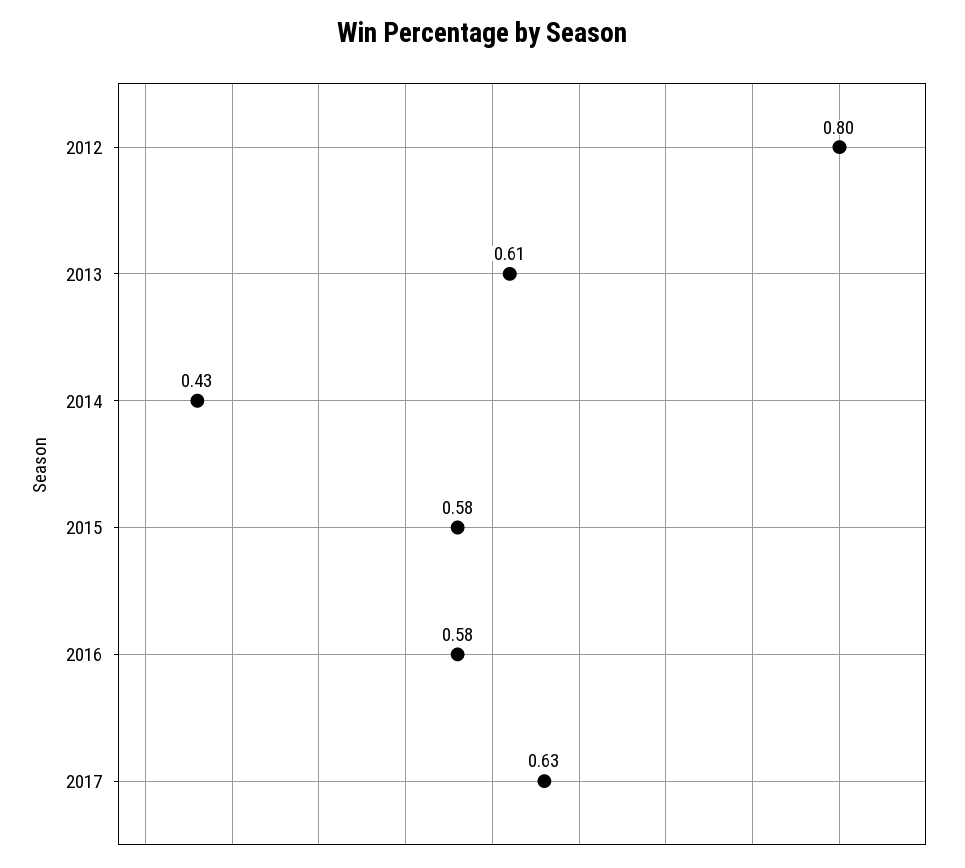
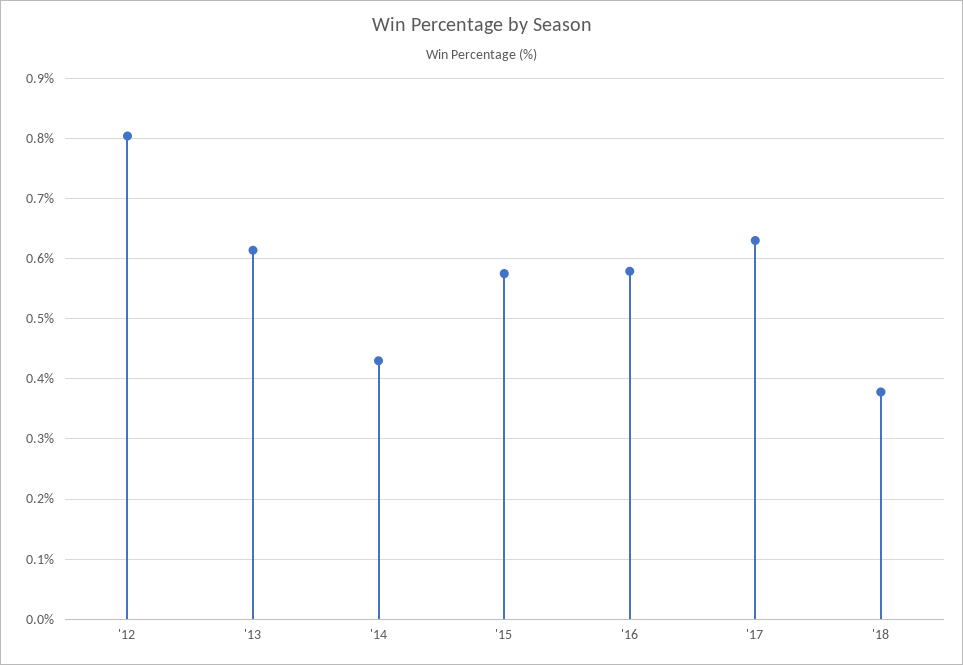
'18: none -> 0.38

